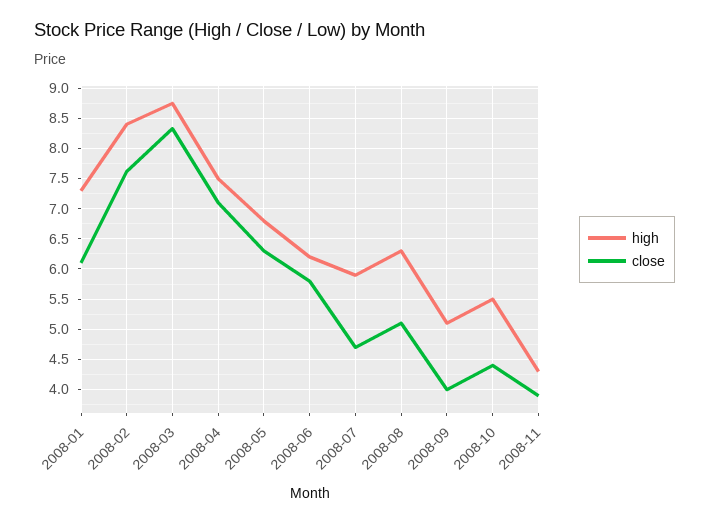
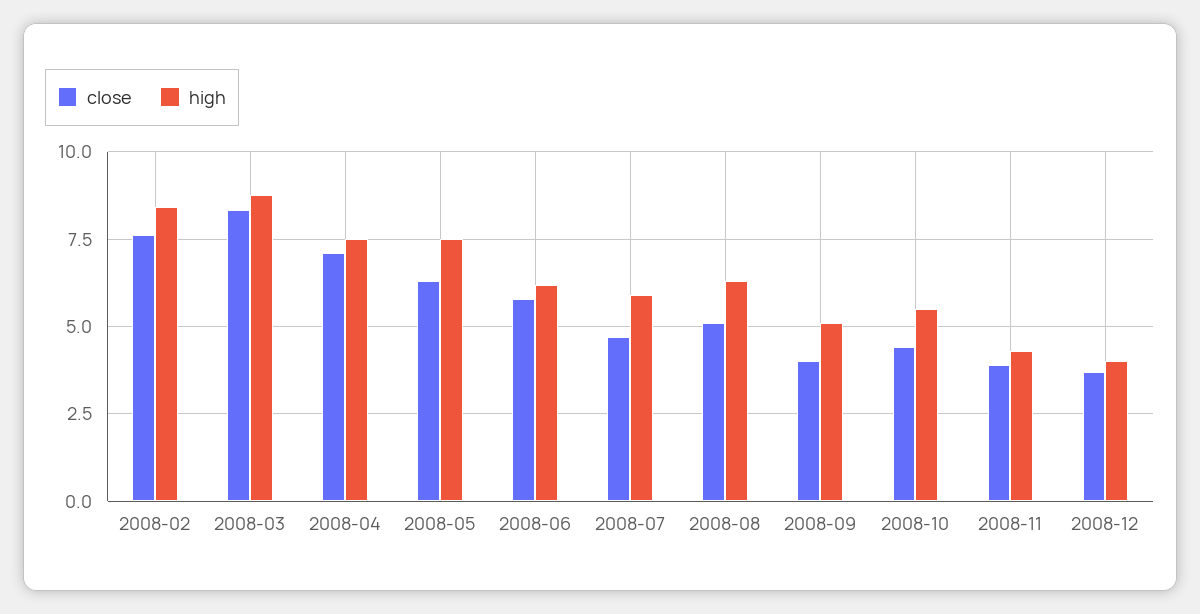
high, 2008-01: 7.3 -> none
close, 2008-01: 6.1 -> none
high, 2008-05: 6.8 -> 7.5
close, 2008-12: none -> 3.75
high, 2008-12: none -> 4

